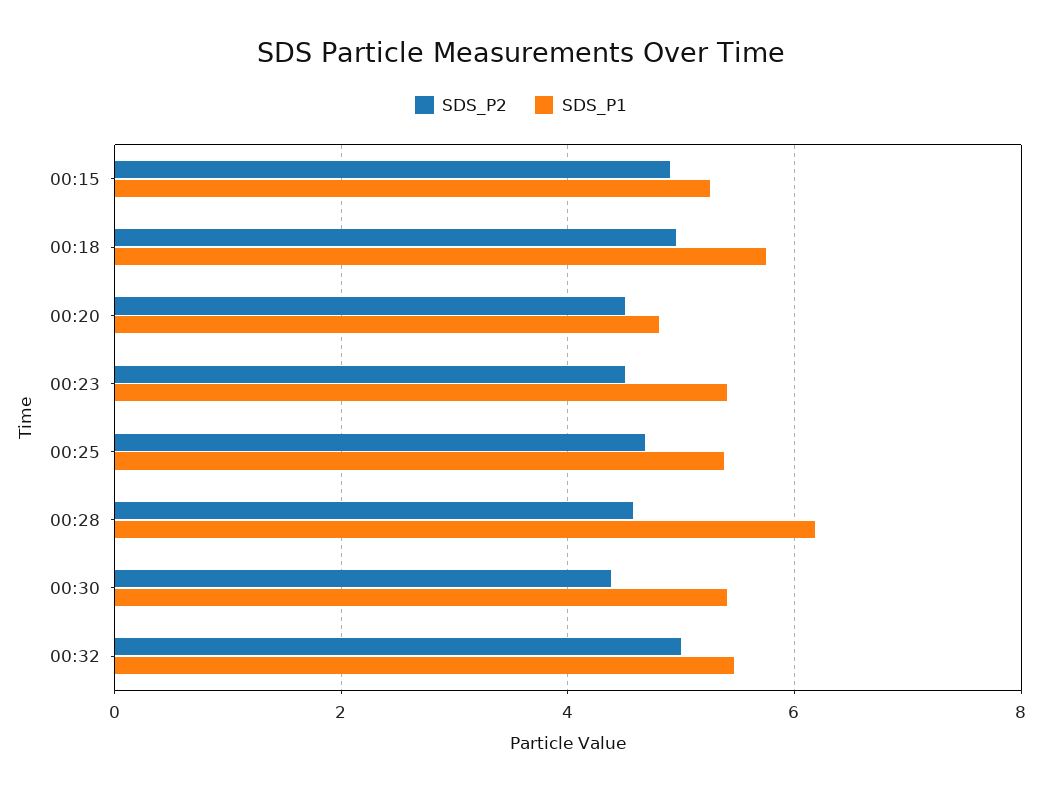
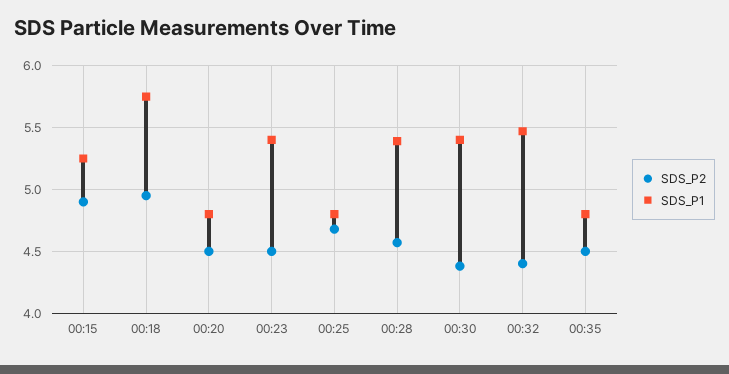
SDS_P1, 00:25: 5.4 -> 4.8
SDS_P1, 00:28: 6.2 -> 5.4
SDS_P2, 00:32: 5 -> 4.4
SDS_P2, 00:35: none -> 4.5
SDS_P1, 00:35: none -> 4.8

